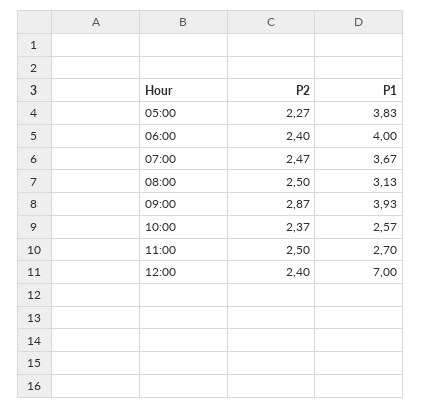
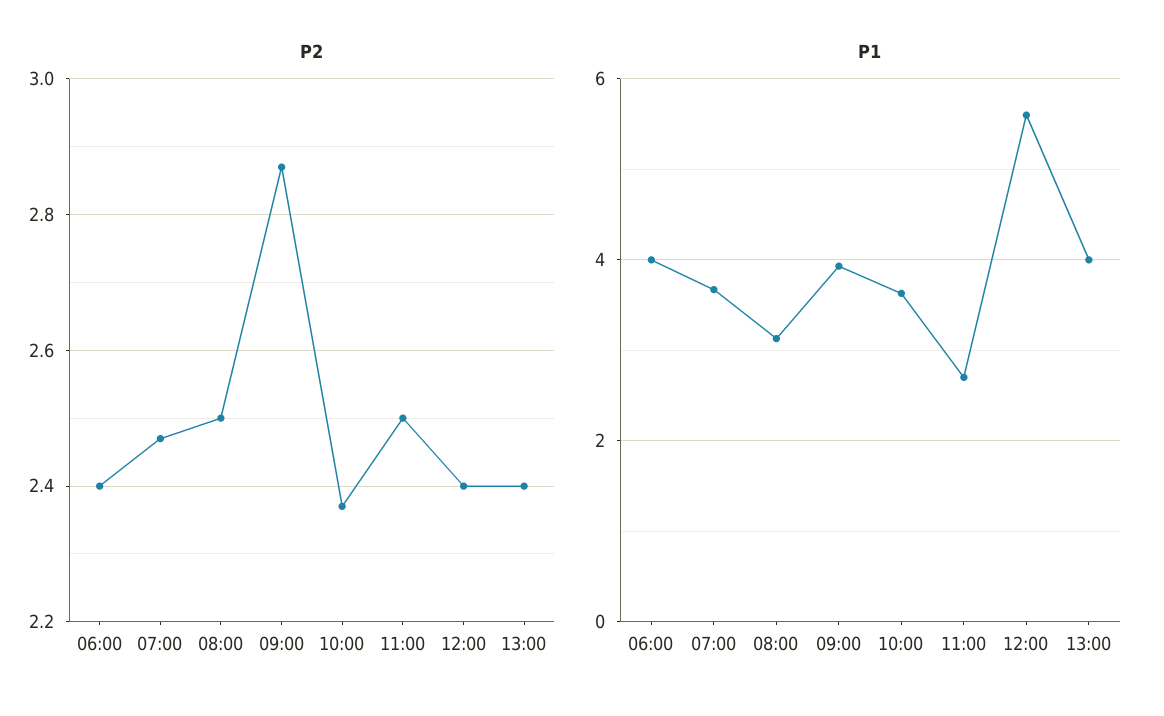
P2, 05:00: 2.27 -> none
P1, 05:00: 3.83 -> none
P1, 10:00: 2.57 -> 3.6
P1, 12:00: 7 -> 5.6
P2, 13:00: none -> 2.4
P1, 13:00: none -> 4

